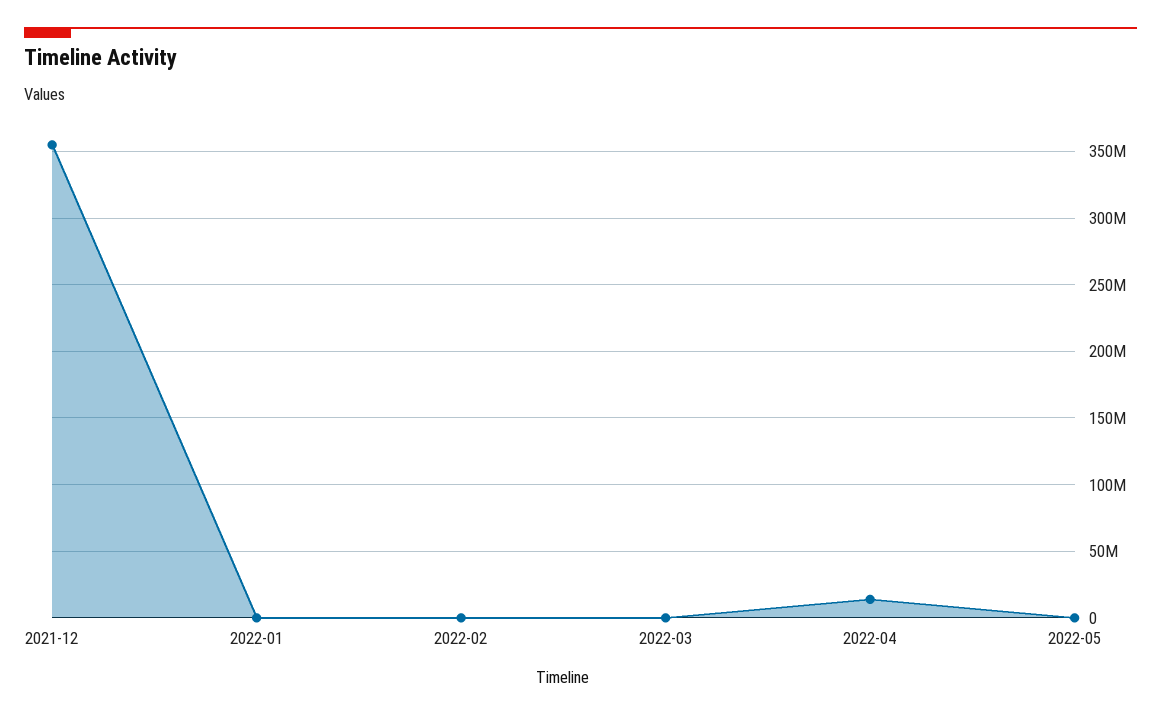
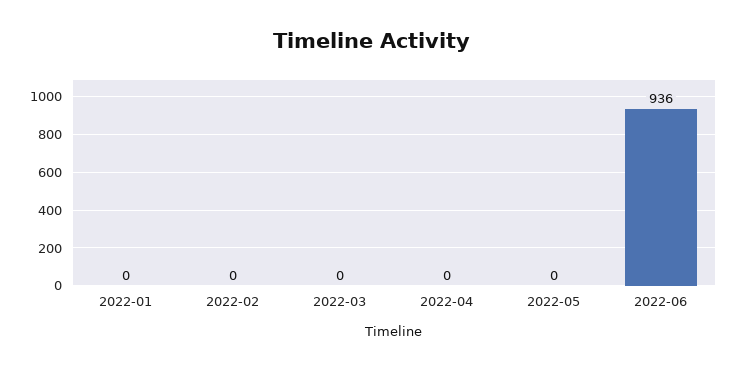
2021-12: 355000000 -> none
2022-04: 15000000 -> 0
2022-06: none -> 936

